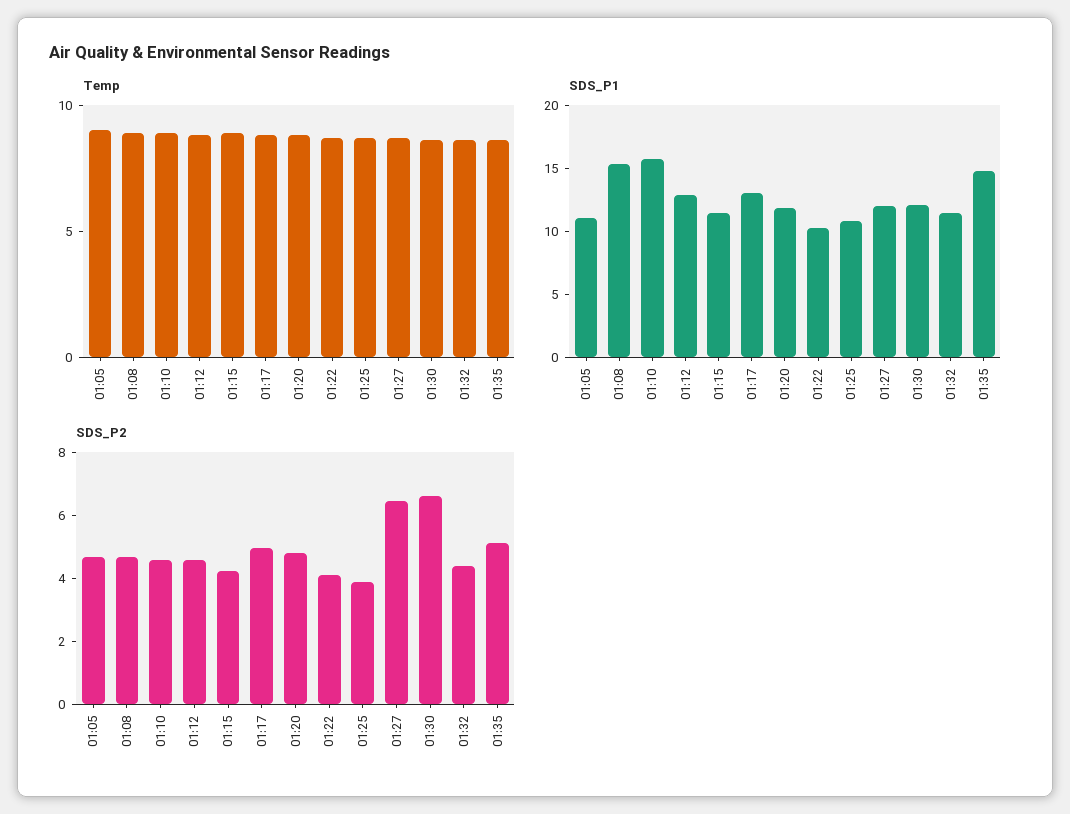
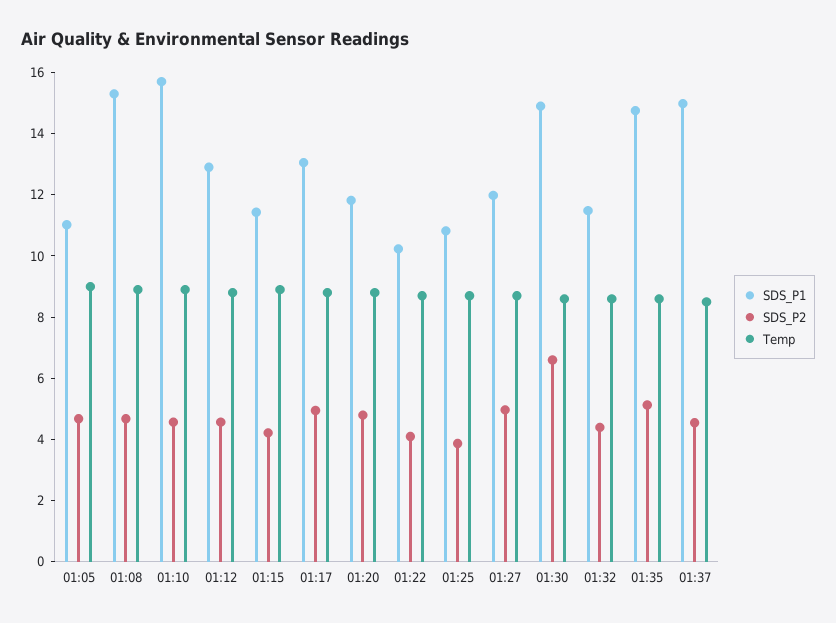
SDS_P1, 01:30: 12 -> 15
SDS_P2, 01:27: 6.5 -> 5
SDS_P1, 01:37: none -> 15
SDS_P2, 01:37: none -> 4.5
Temp, 01:37: none -> 8.5

